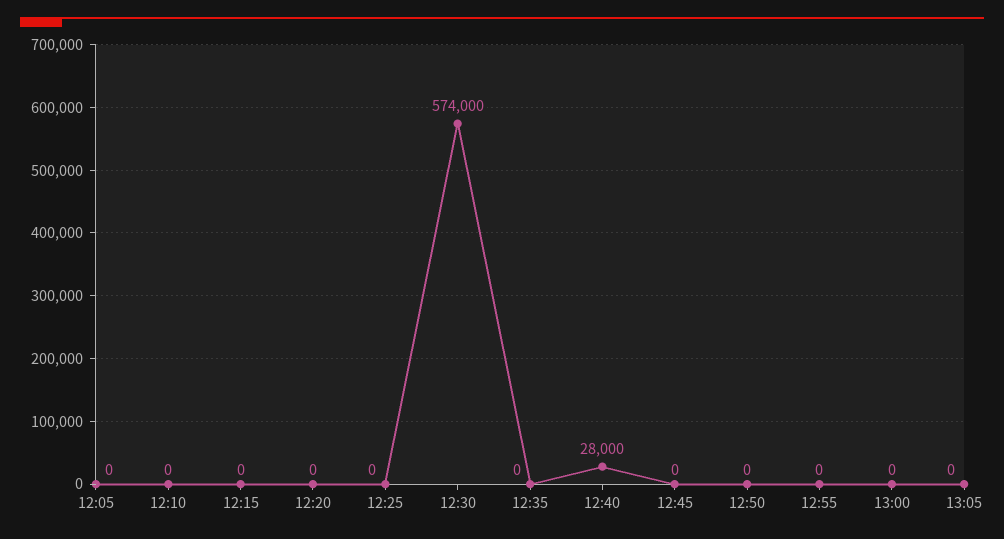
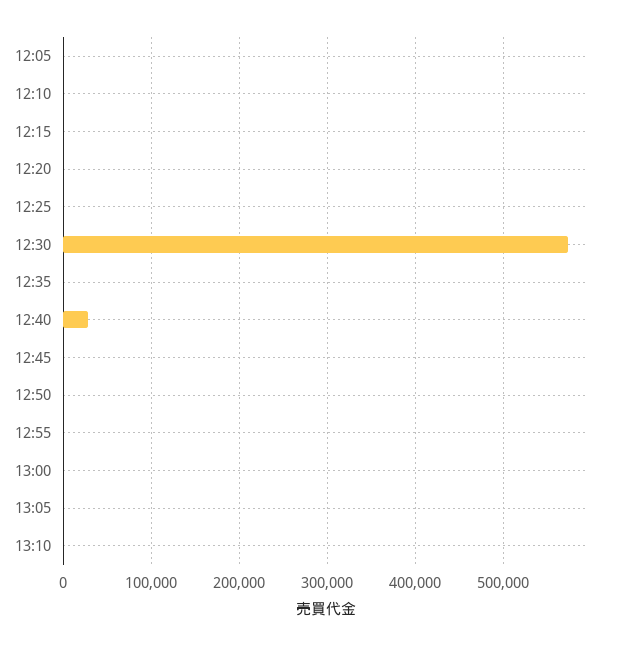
13:10: none -> 0

